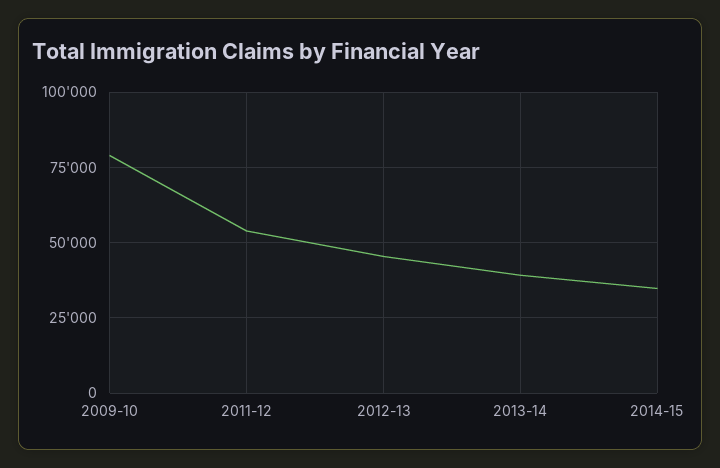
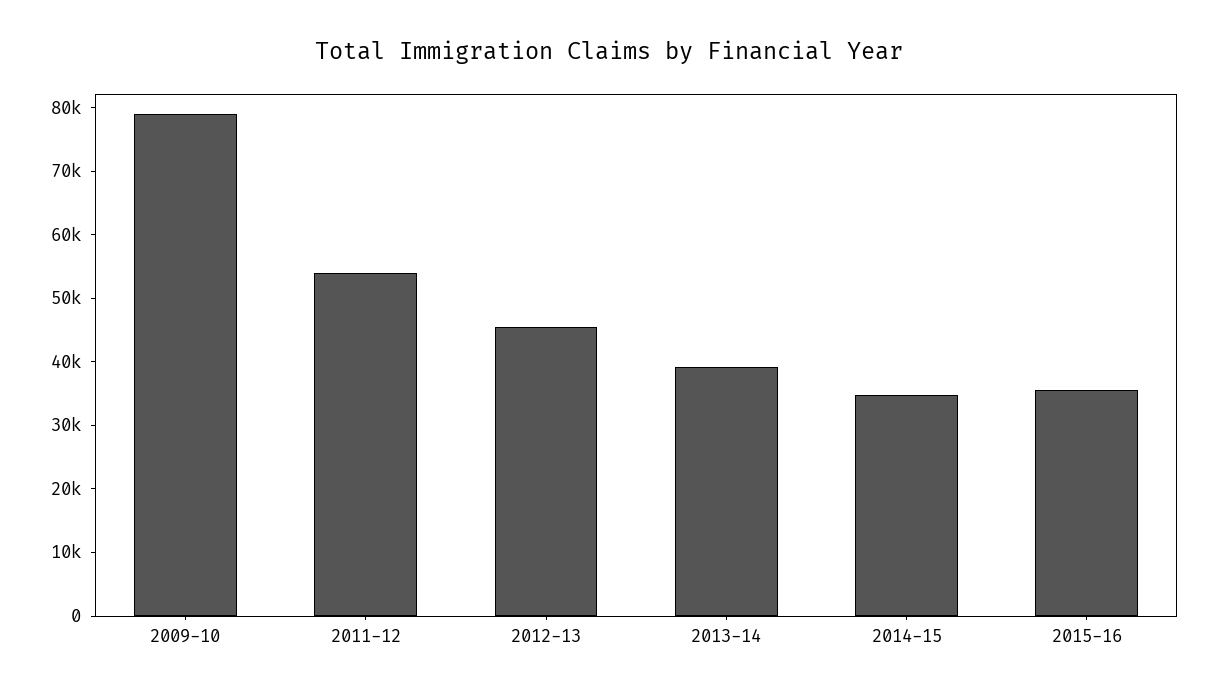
2015-16: none -> 36000

